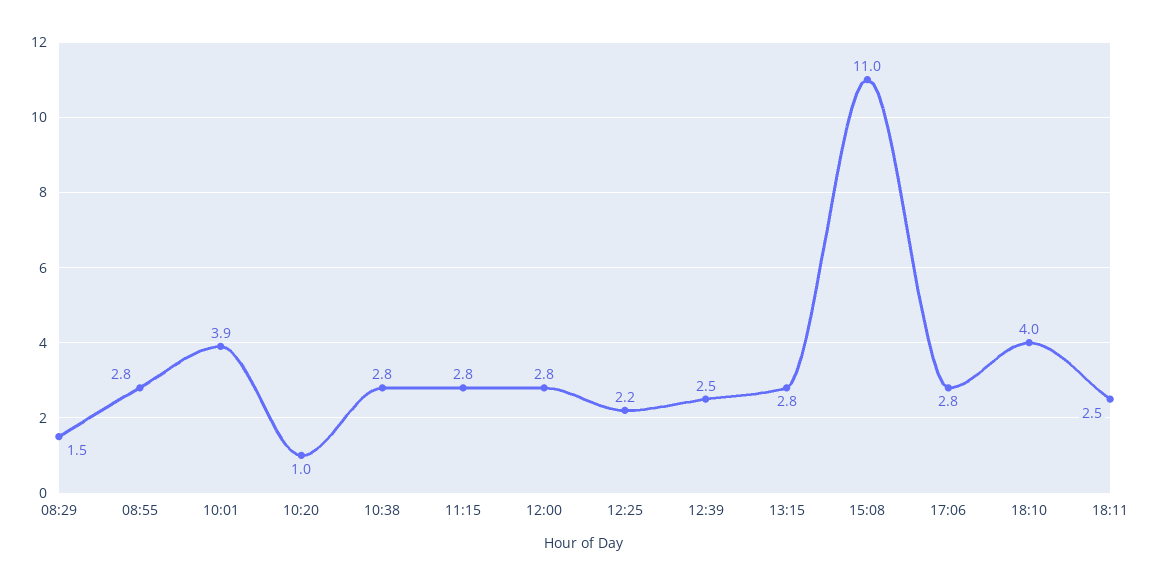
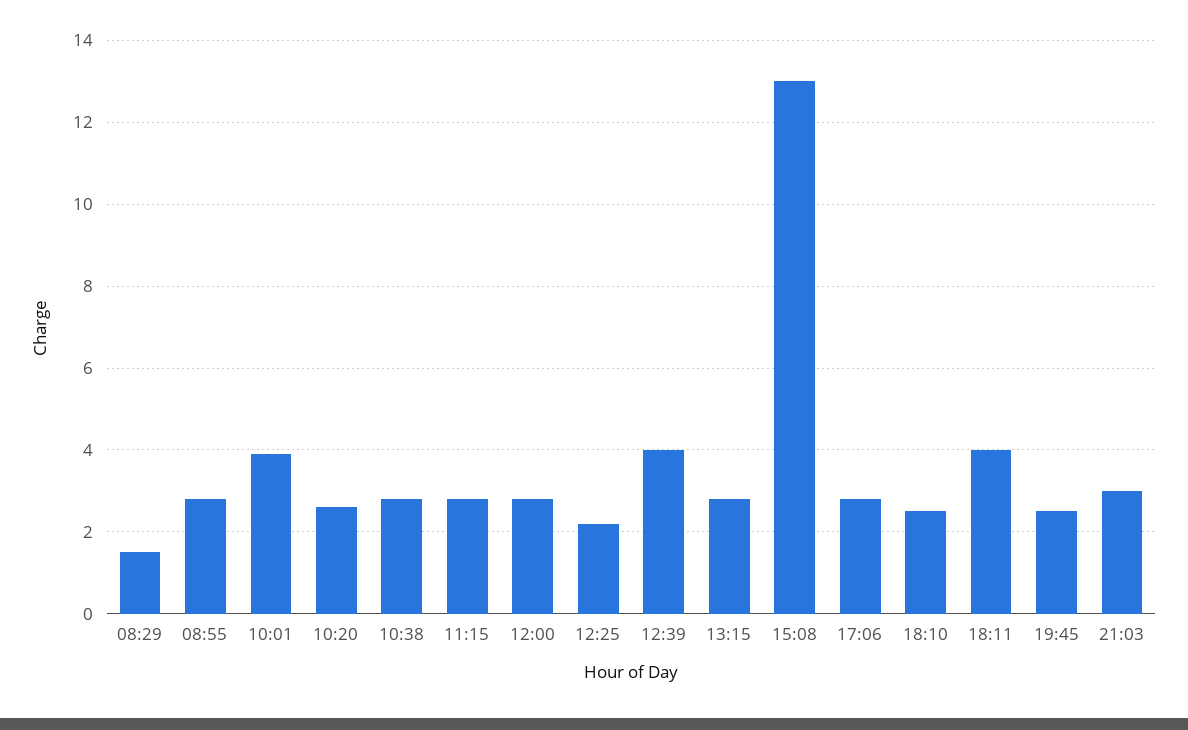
10:20: 1 -> 2.5
12:39: 2.5 -> 4
15:08: 11 -> 13
18:10: 4 -> 2.5
18:11: 2.5 -> 4
19:45: none -> 2.5
21:03: none -> 3

